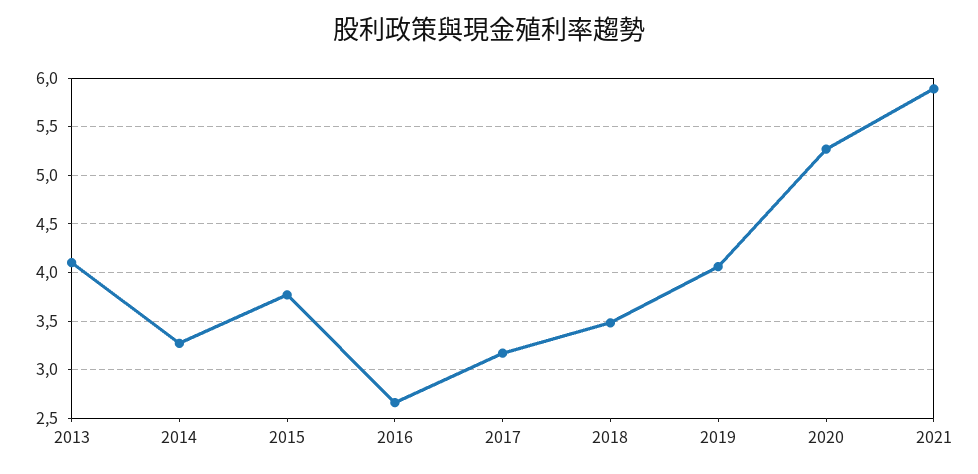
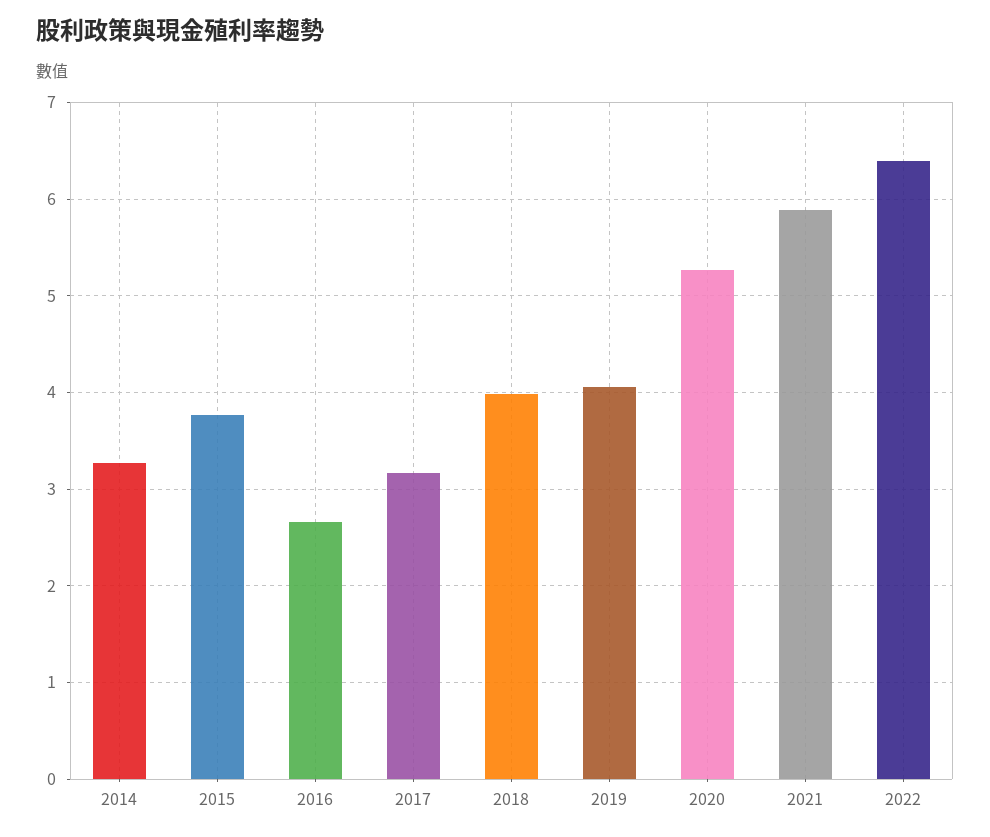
2013: 4.1 -> none
2018: 3.5 -> 4
2022: none -> 6.4

